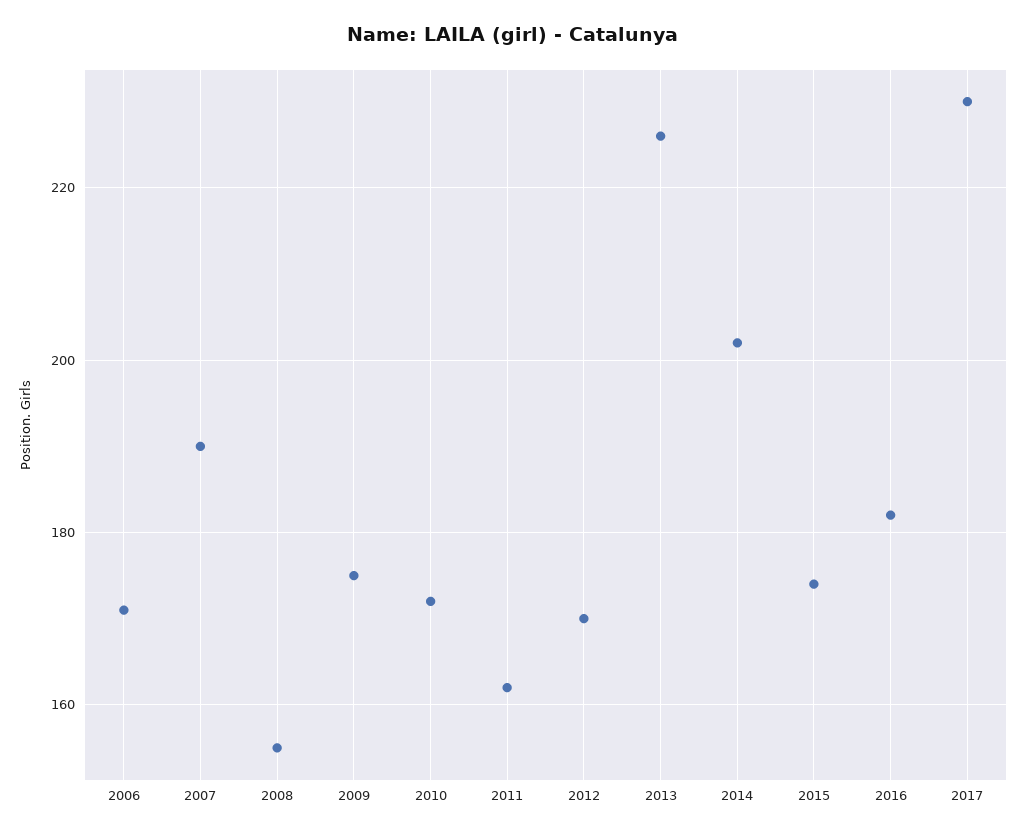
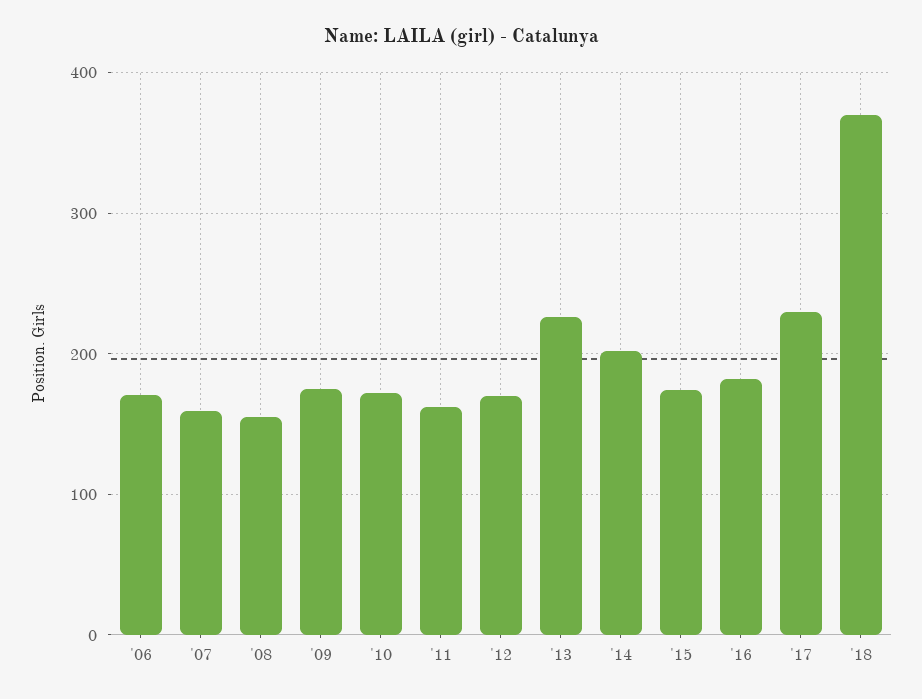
2007: 190 -> 160
'18: none -> 370

